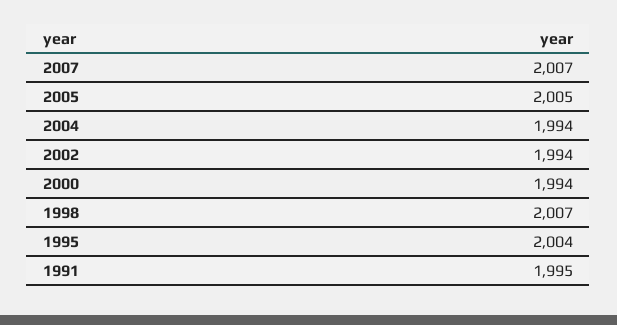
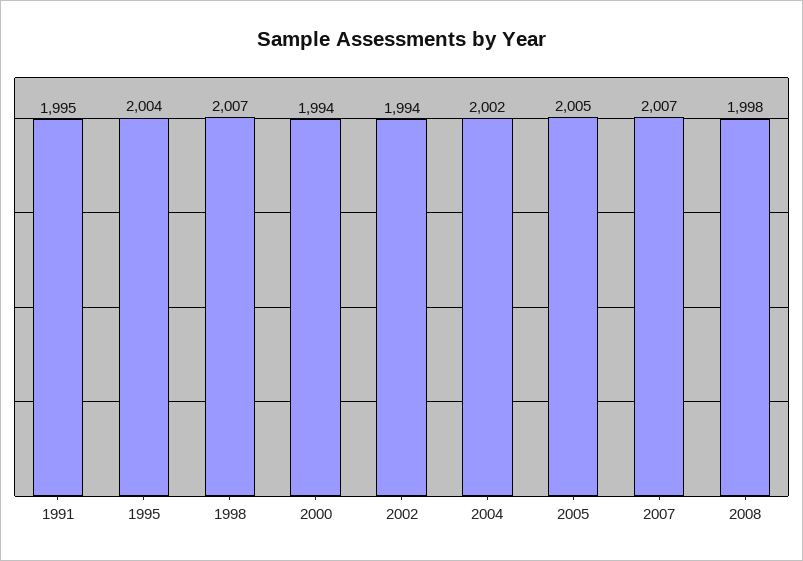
2004: 1994 -> 2002
2008: none -> 1998

